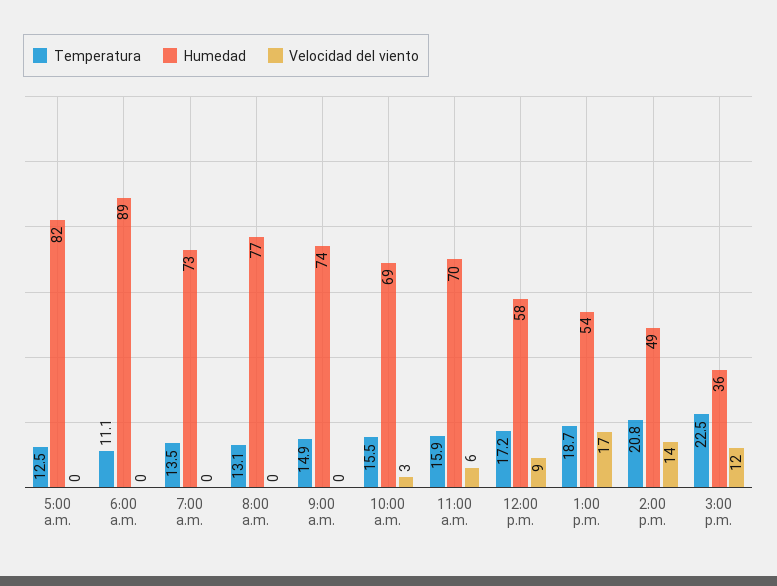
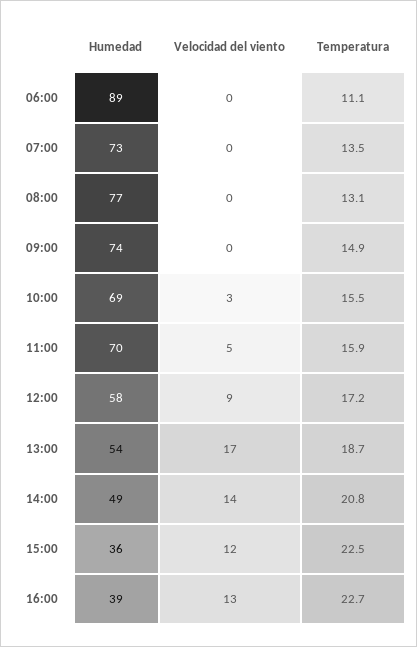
Temperatura, 5:00 a.m.: 12.5 -> none
Humedad, 5:00 a.m.: 82 -> none
Velocidad del viento, 5:00 a.m.: 0 -> none
Velocidad del viento, 11:00 a.m.: 6 -> 5
Humedad, 16:00: none -> 39
Velocidad del viento, 16:00: none -> 13
Temperatura, 16:00: none -> 22.7

